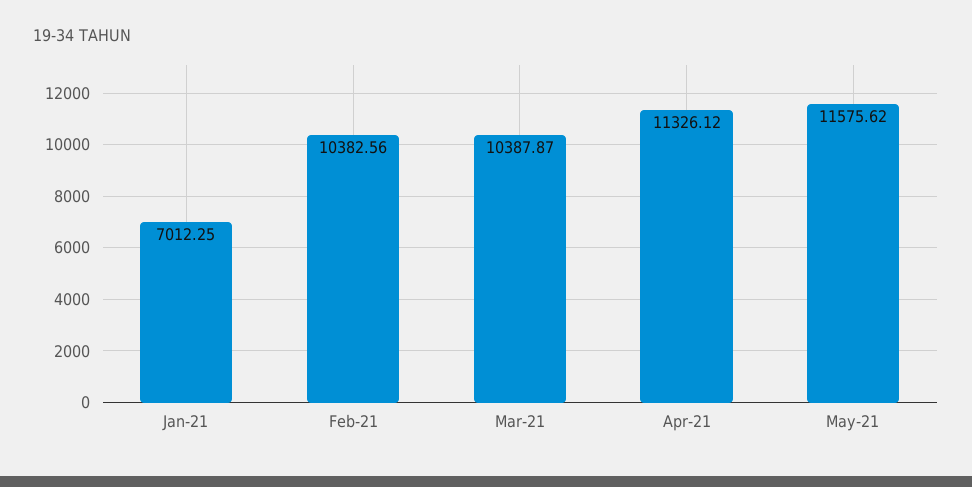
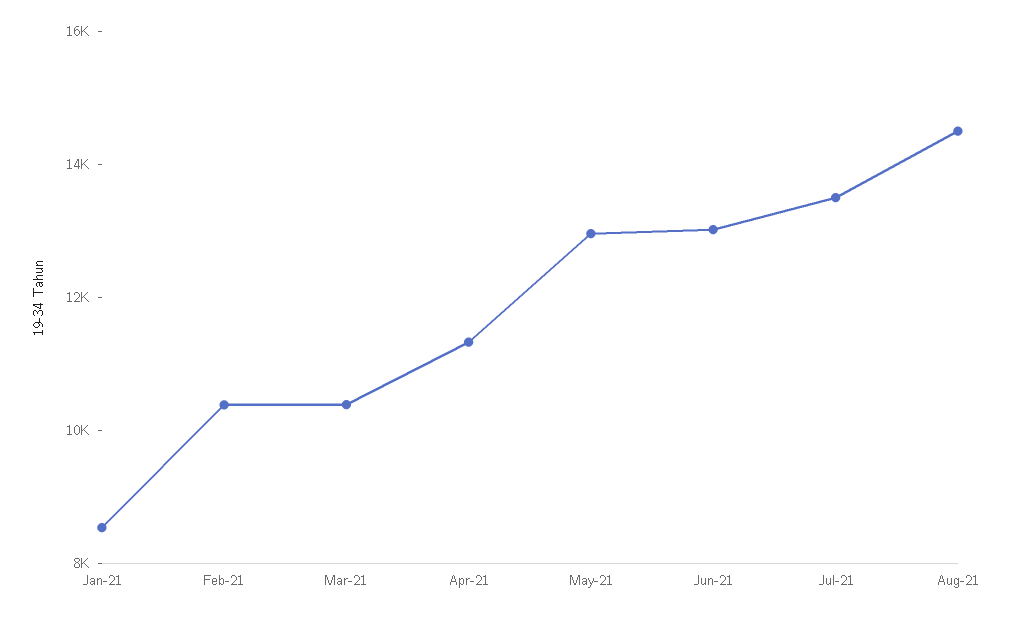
Jan-21: 7012.25 -> 8500
May-21: 11575.62 -> 13000
Jun-21: none -> 13000
Jul-21: none -> 13500
Aug-21: none -> 14500

